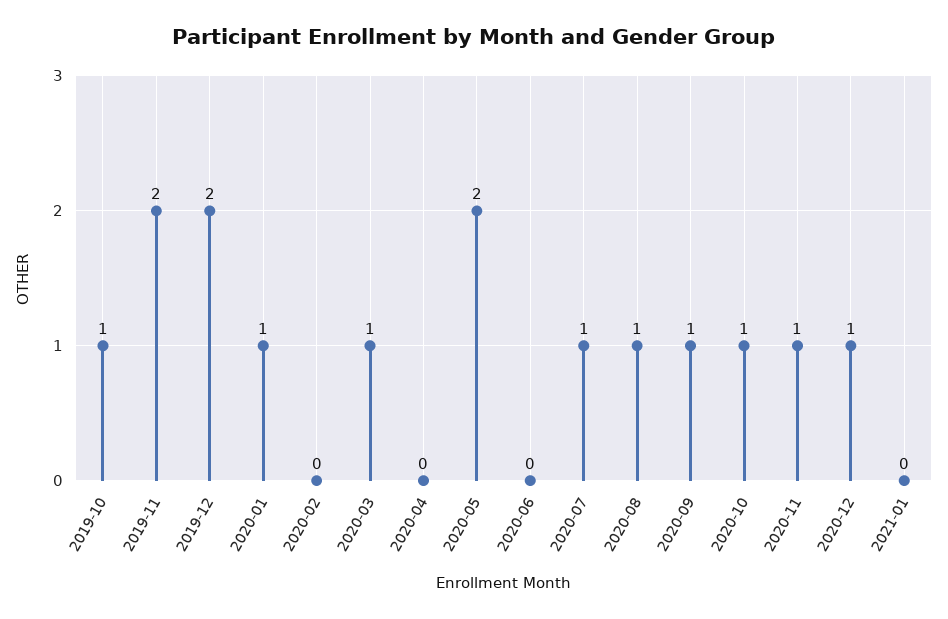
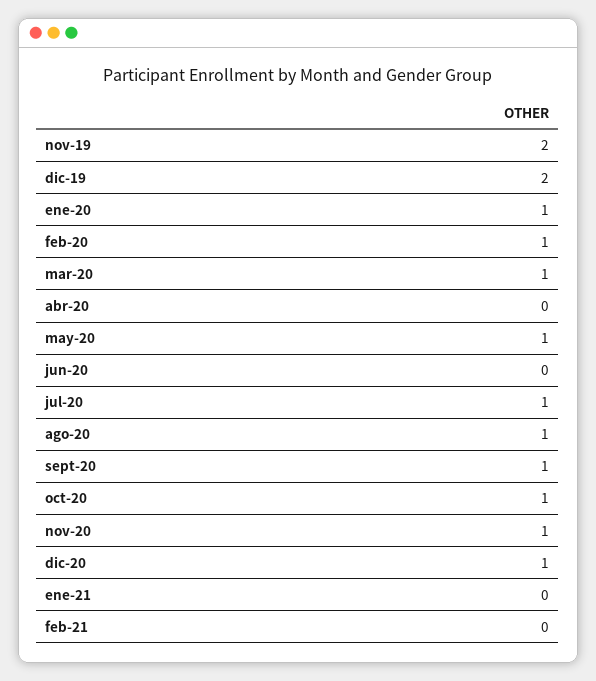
2019-10: 1 -> none
2020-02: 0 -> 1
2020-05: 2 -> 1
feb-21: none -> 0

